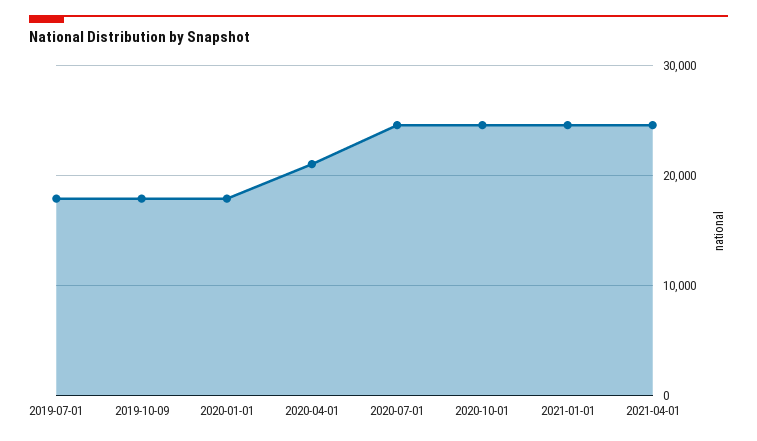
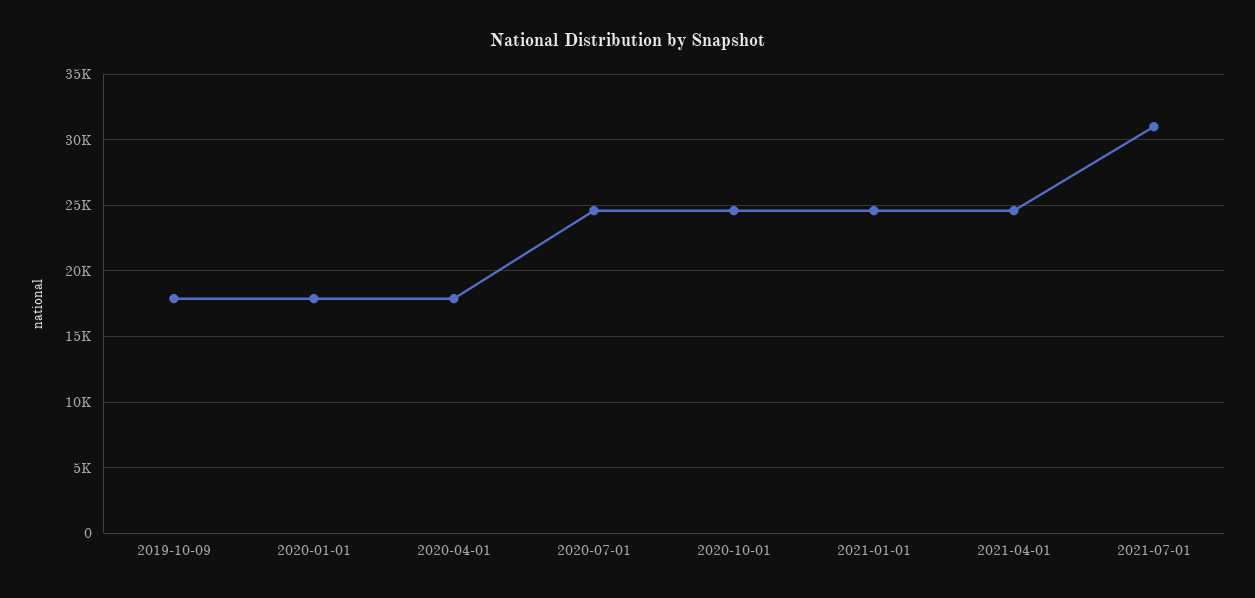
2019-07-01: 18000 -> none
2020-04-01: 21000 -> 18000
2021-07-01: none -> 31000

